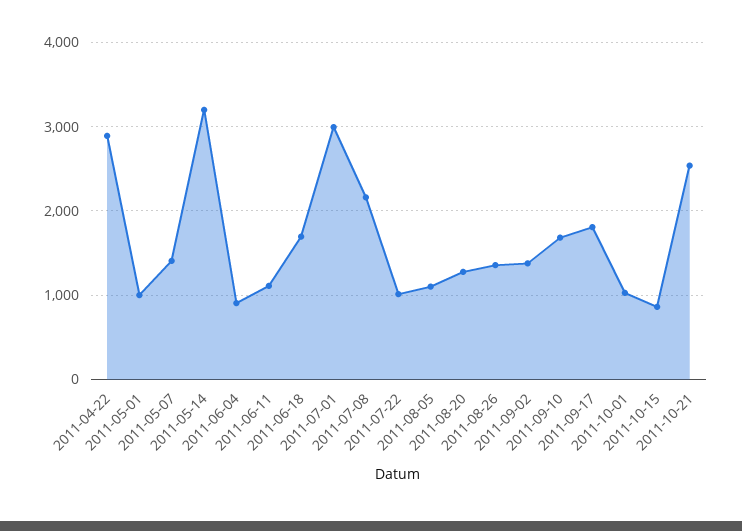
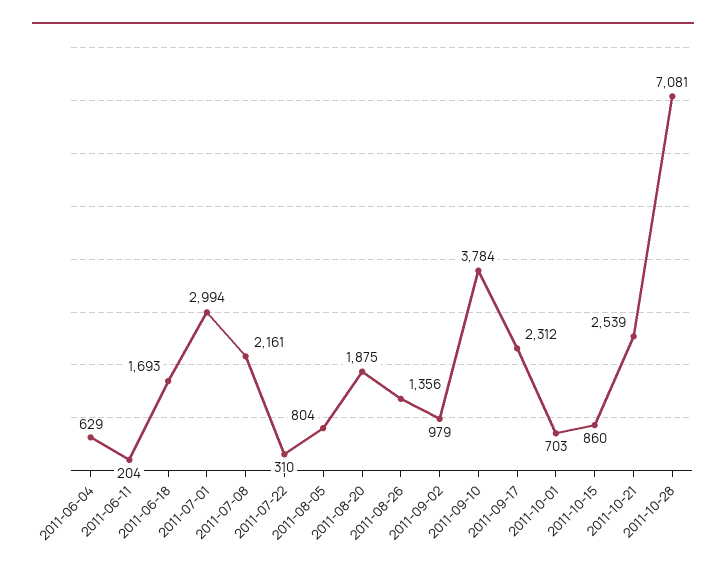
2011-04-22: 2900 -> none
2011-05-01: 1000 -> none
2011-05-07: 1400 -> none
2011-05-14: 3200 -> none
2011-06-04: 900 -> 629
2011-06-11: 1100 -> 204
2011-07-22: 1000 -> 310
2011-08-05: 1100 -> 804
2011-08-20: 1300 -> 1875
2011-09-02: 1400 -> 979
2011-09-10: 1700 -> 3784
2011-09-17: 1800 -> 2312
2011-10-01: 1000 -> 703
2011-10-28: none -> 7081

